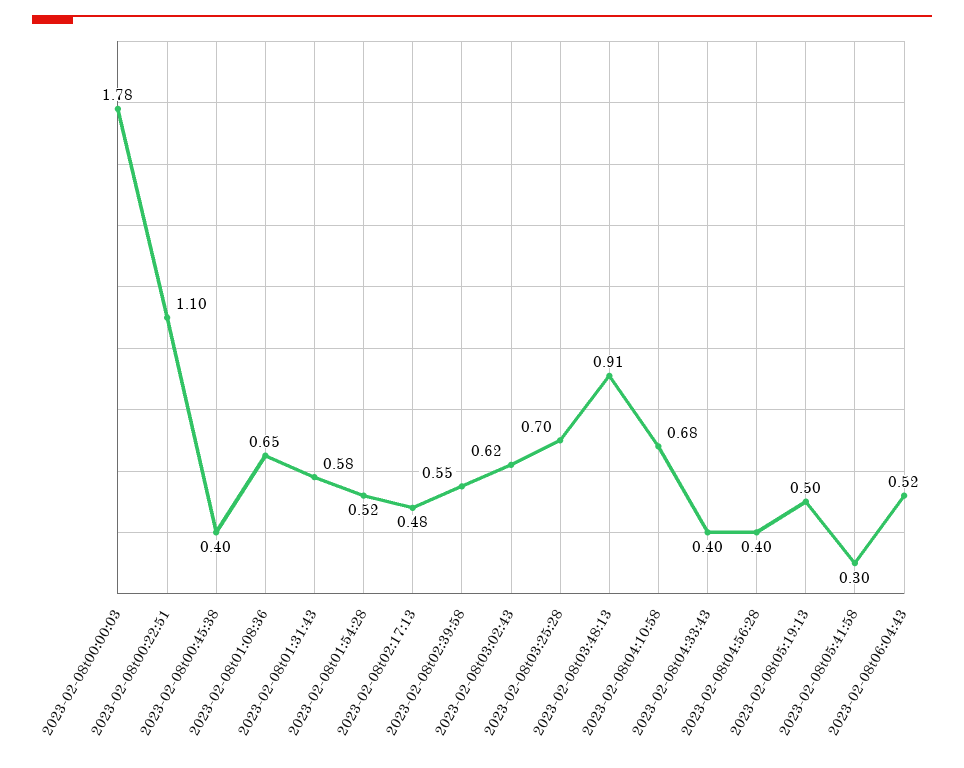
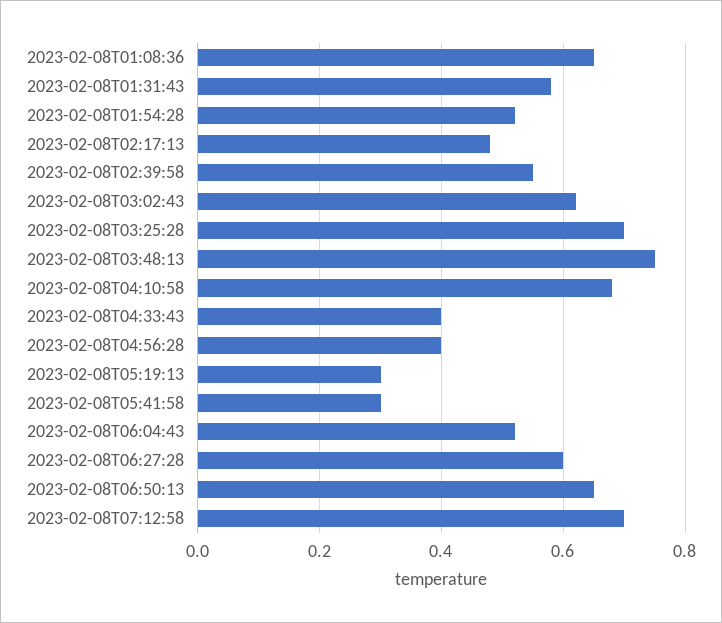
2023-02-08t00:00:03: 1.78 -> none
2023-02-08t00:22:51: 1.1 -> none
2023-02-08t00:45:38: 0.4 -> none
2023-02-08t03:48:13: 0.91 -> 0.75
2023-02-08t05:19:13: 0.5 -> 0.3
2023-02-08T06:27:28: none -> 0.6
2023-02-08T06:50:13: none -> 0.65
2023-02-08T07:12:58: none -> 0.7

